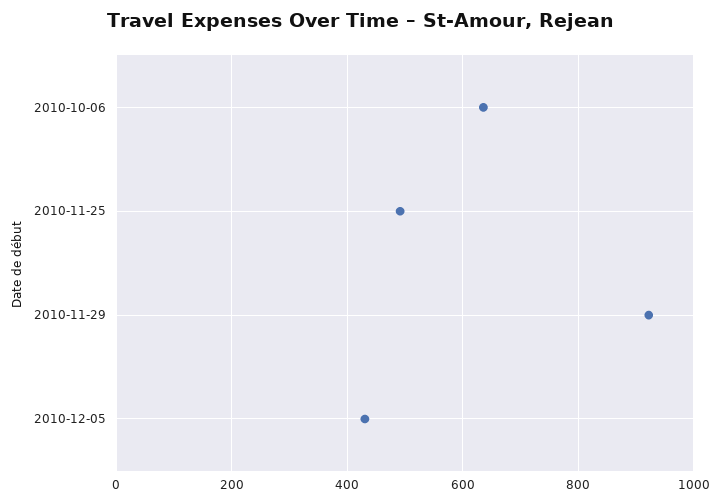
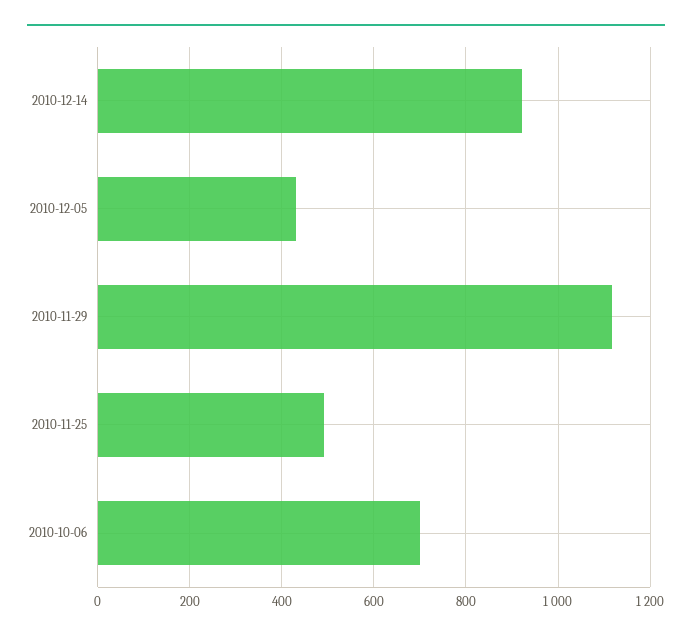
2010-10-06: 640 -> 700
2010-11-29: 920 -> 1120
2010-12-14: none -> 920

